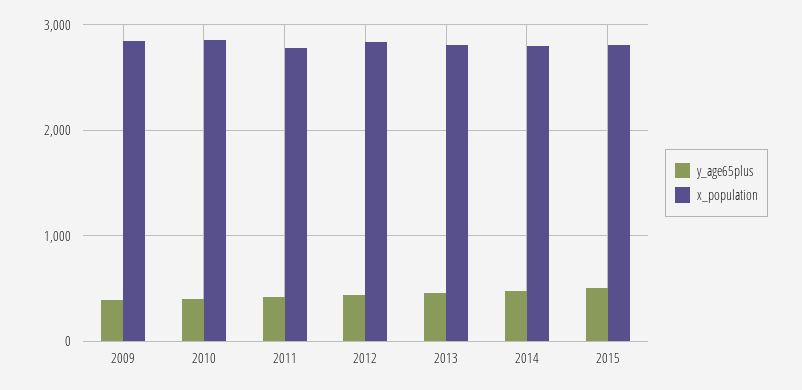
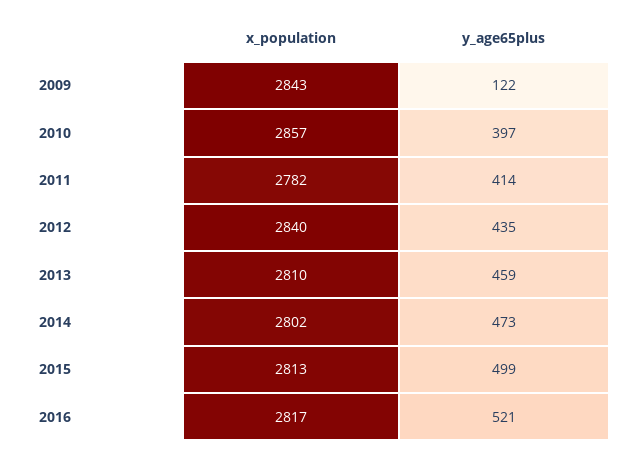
y_age65plus, 2009: 400 -> 122
x_population, 2016: none -> 2817
y_age65plus, 2016: none -> 521

